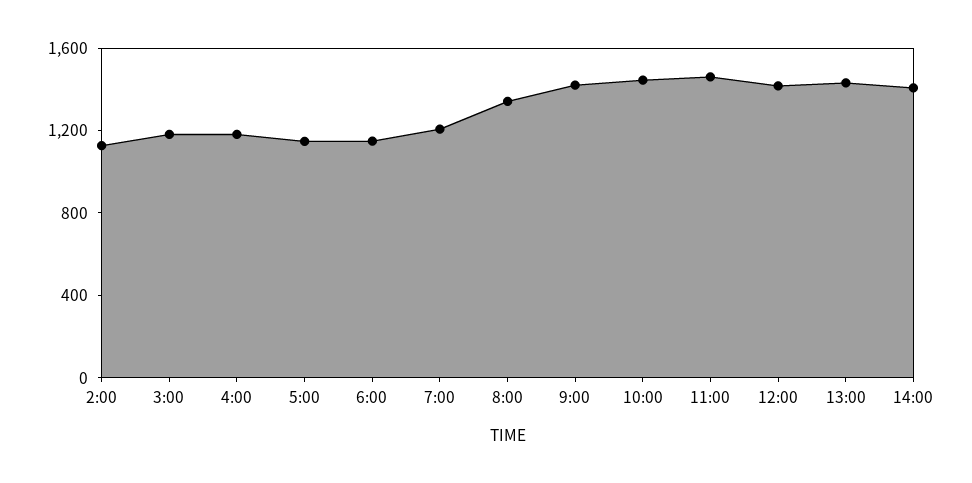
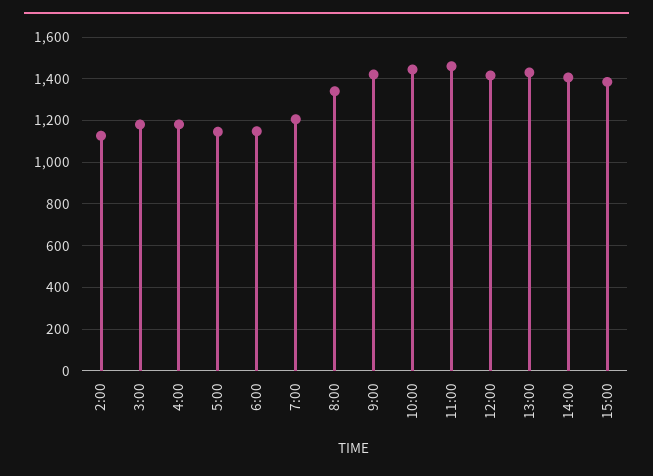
15:00: none -> 1400

